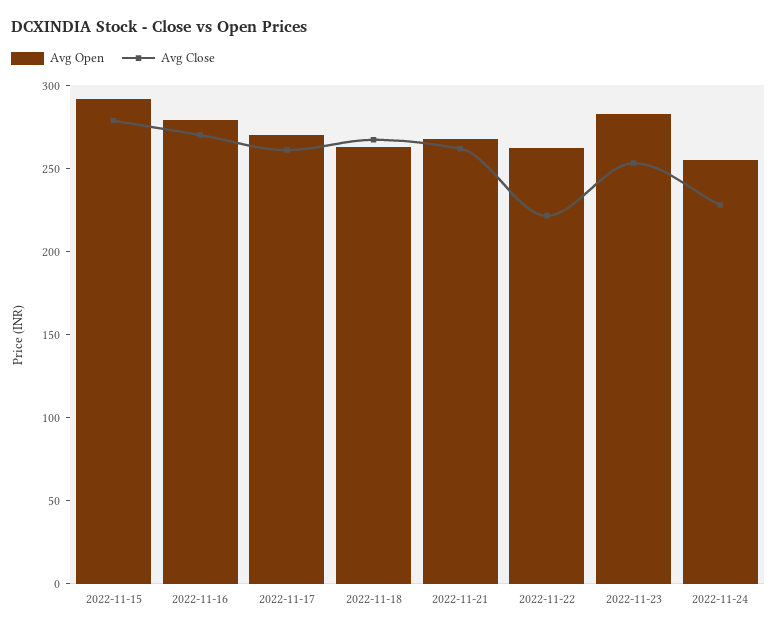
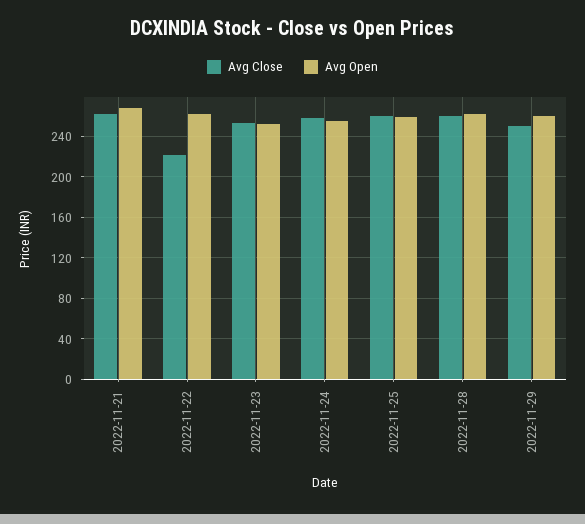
Avg Open, 2022-11-15: 290 -> none
Avg Close, 2022-11-15: 280 -> none
Avg Open, 2022-11-16: 280 -> none
Avg Close, 2022-11-16: 270 -> none
Avg Open, 2022-11-17: 270 -> none
Avg Close, 2022-11-17: 260 -> none
Avg Open, 2022-11-18: 260 -> none
Avg Close, 2022-11-18: 270 -> none
Avg Open, 2022-11-23: 280 -> 250
Avg Close, 2022-11-24: 230 -> 260
Avg Close, 2022-11-25: none -> 260
Avg Open, 2022-11-25: none -> 260
Avg Close, 2022-11-28: none -> 260
Avg Open, 2022-11-28: none -> 260
Avg Close, 2022-11-29: none -> 250
Avg Open, 2022-11-29: none -> 260

